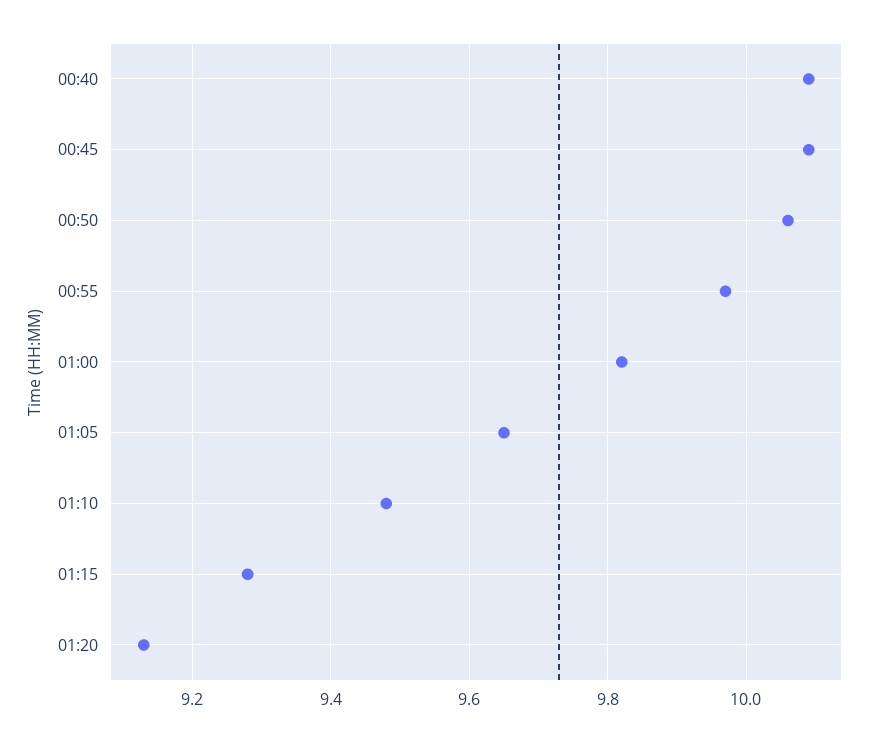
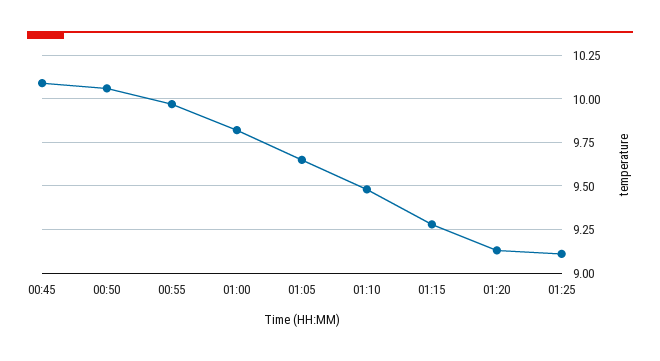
00:40: 10.1 -> none
01:25: none -> 9.1

